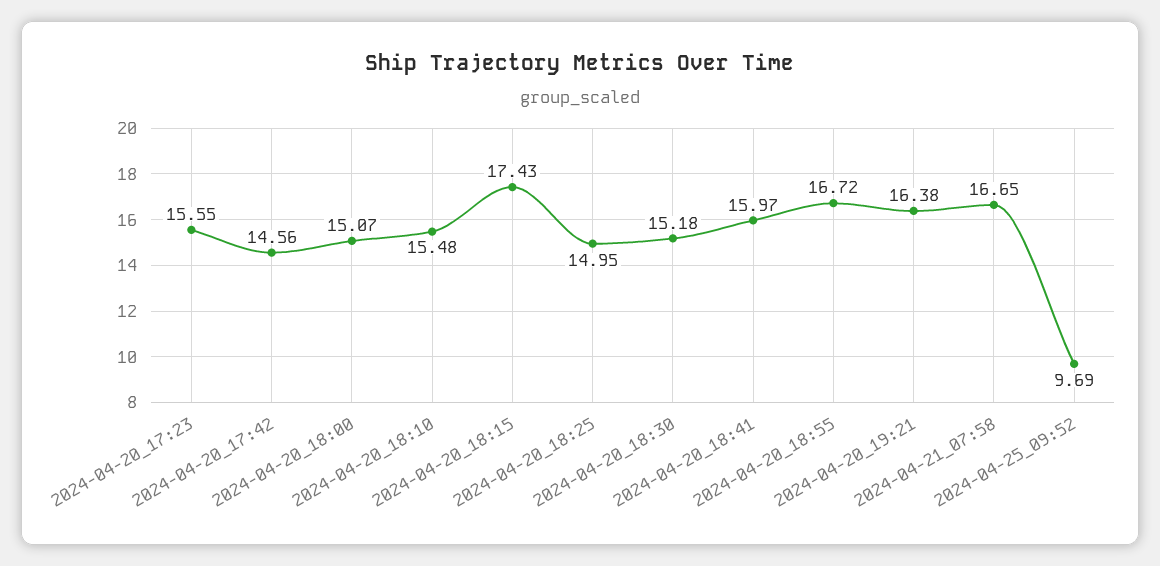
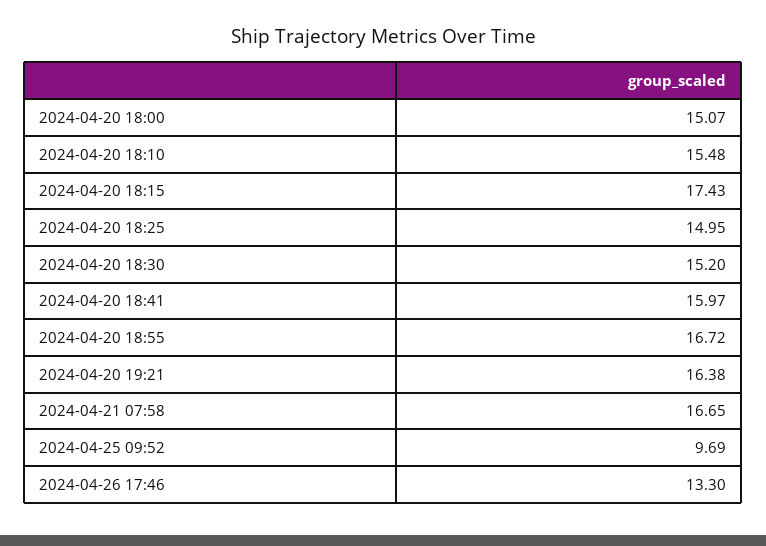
2024-04-20_17:23: 15.55 -> none
2024-04-20_17:42: 14.56 -> none
2024-04-20_18:30: 15.18 -> 15.2
2024-04-26 17:46: none -> 13.3

